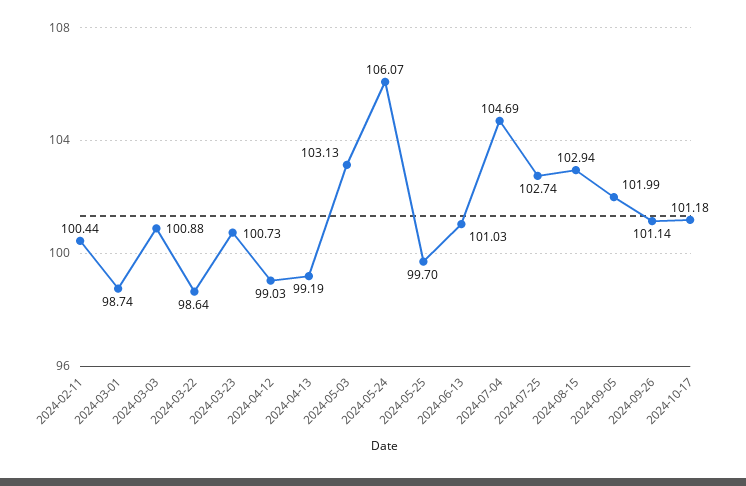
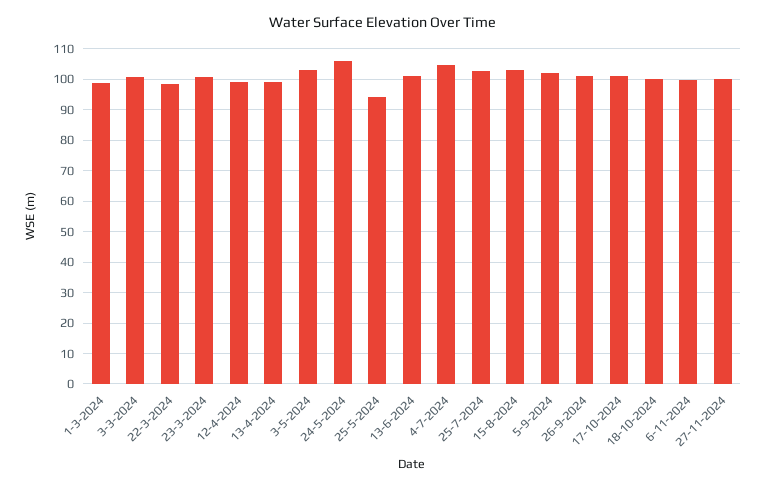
2024-02-11: 100.44 -> none
2024-05-25: 99.7 -> 94
18-10-2024: none -> 100
6-11-2024: none -> 100
27-11-2024: none -> 100

